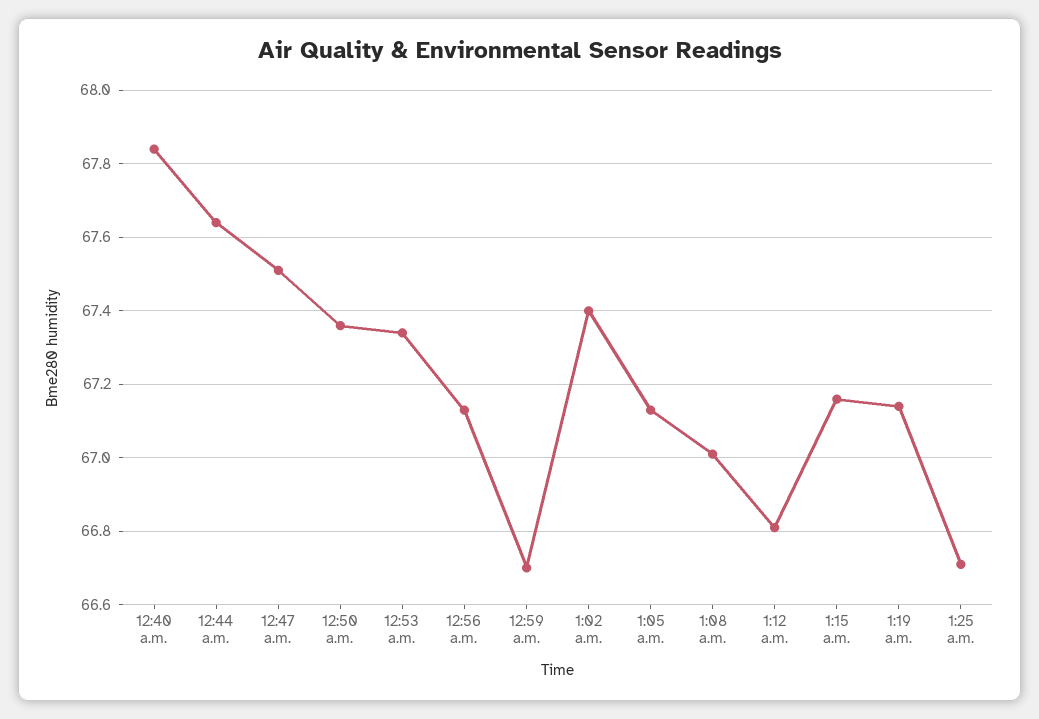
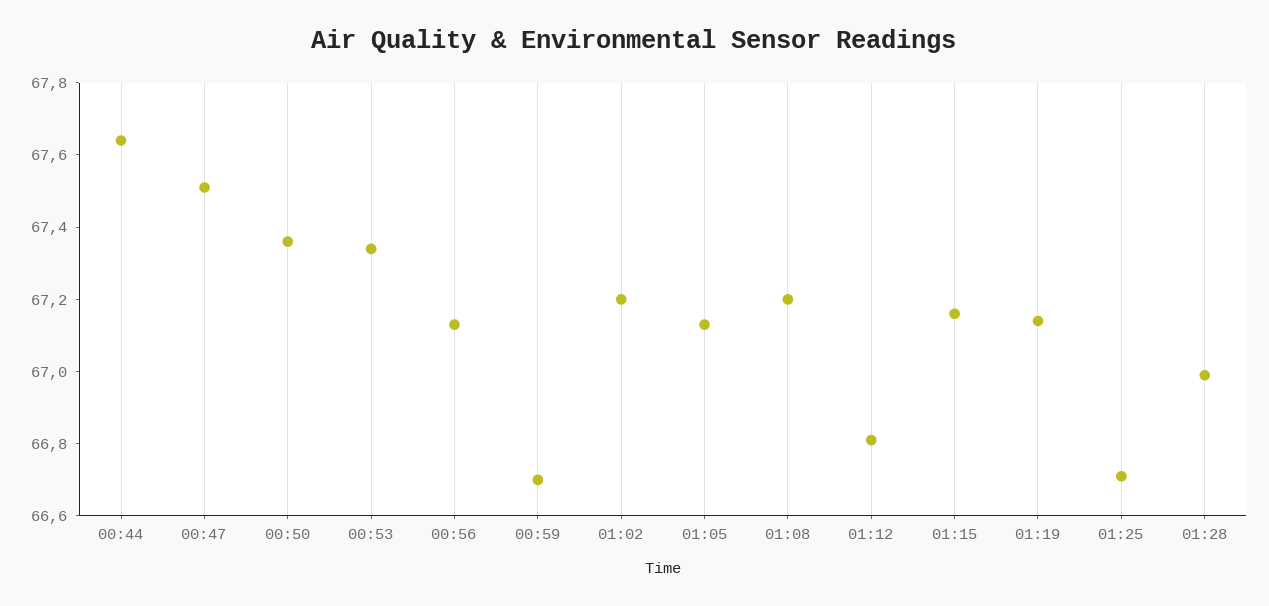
12:40 a.m.: 67.85 -> none
1:02 a.m.: 67.4 -> 67.2
1:08 a.m.: 67 -> 67.2
01:28: none -> 67

